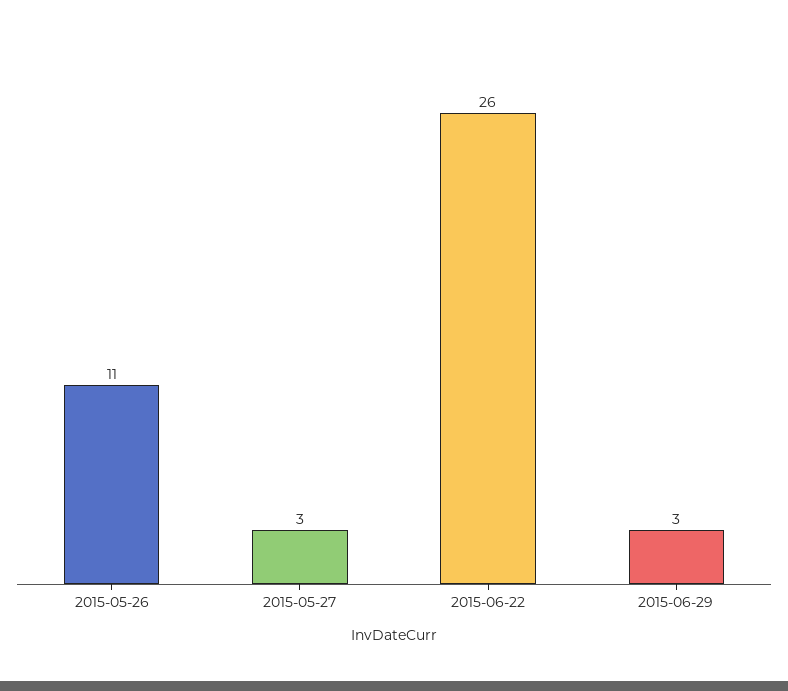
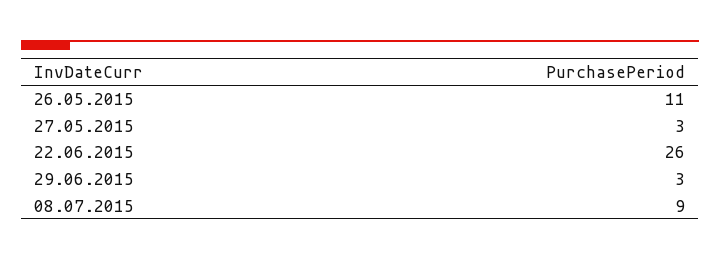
08.07.2015: none -> 9

